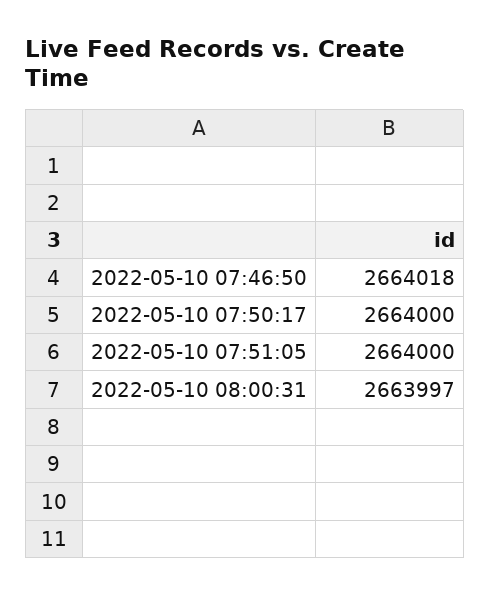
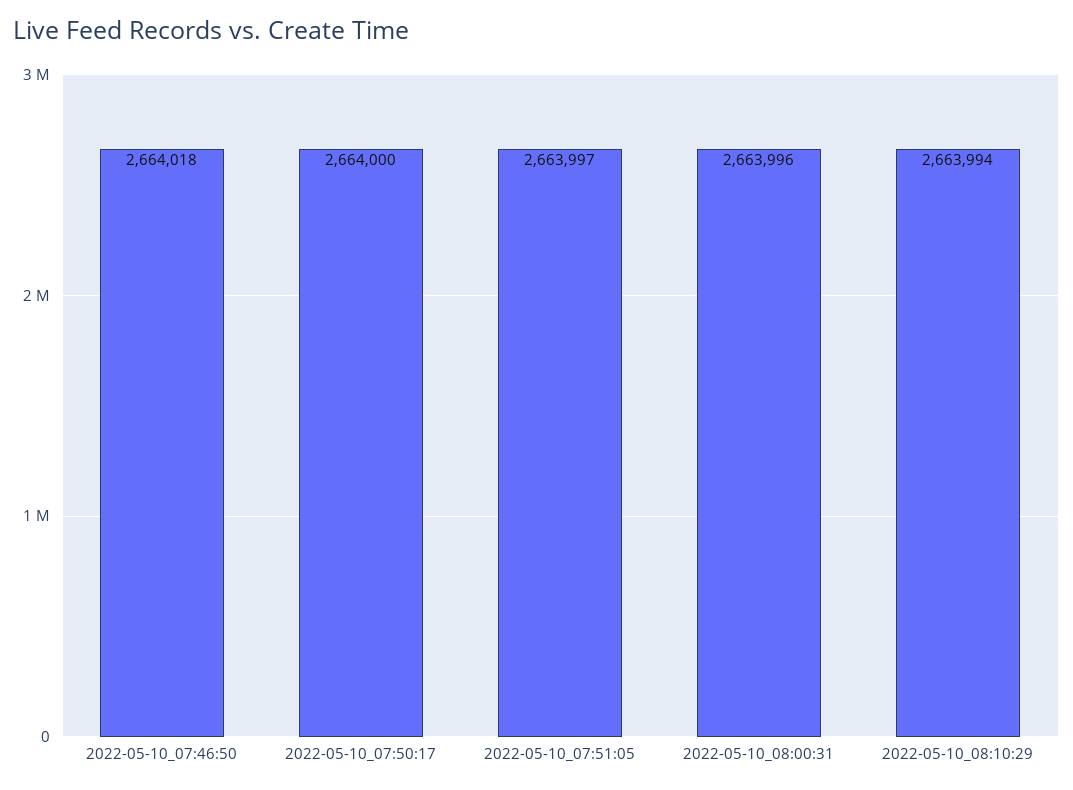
2022-05-10 07:51:05: 2664000 -> 2663997
2022-05-10 08:00:31: 2663997 -> 2663996
2022-05-10_08:10:29: none -> 2663994

